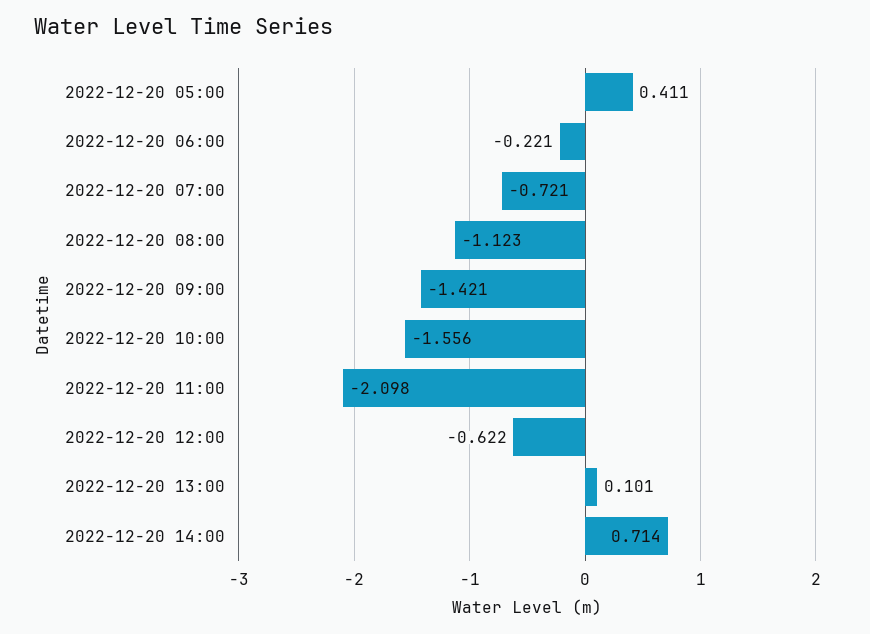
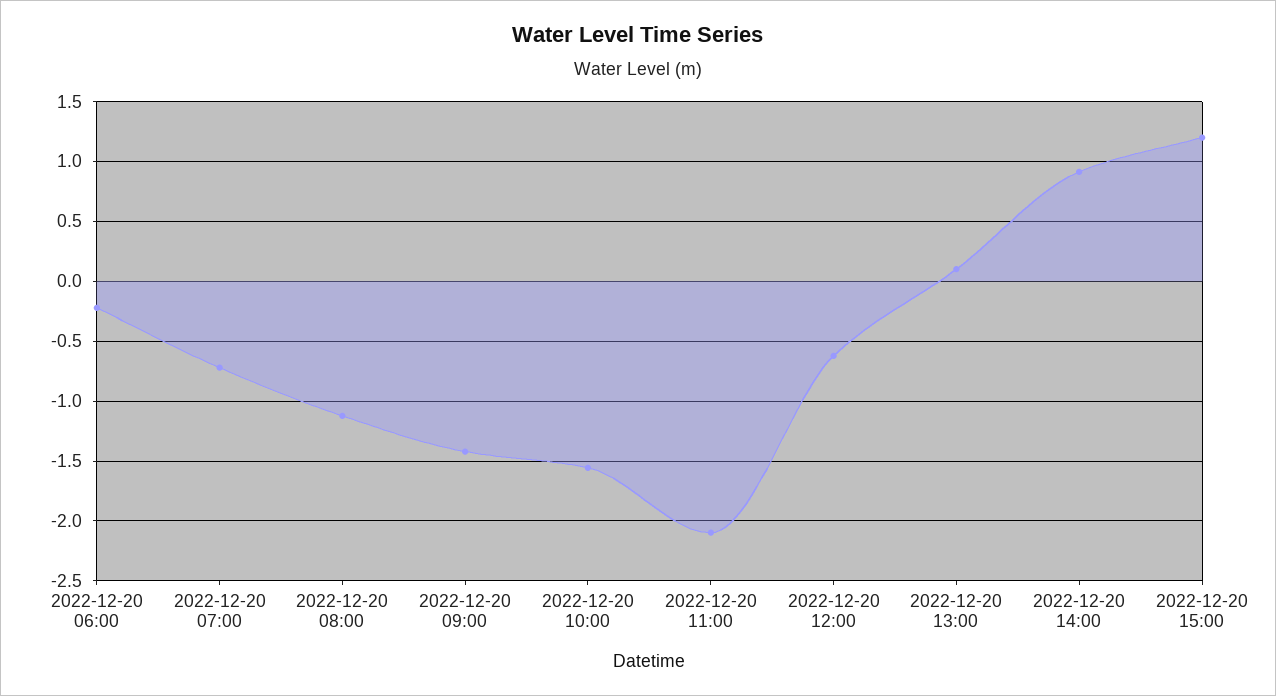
2022-12-20 05:00: 0.411 -> none
2022-12-20 14:00: 0.714 -> 0.9
2022-12-20 15:00: none -> 1.2

